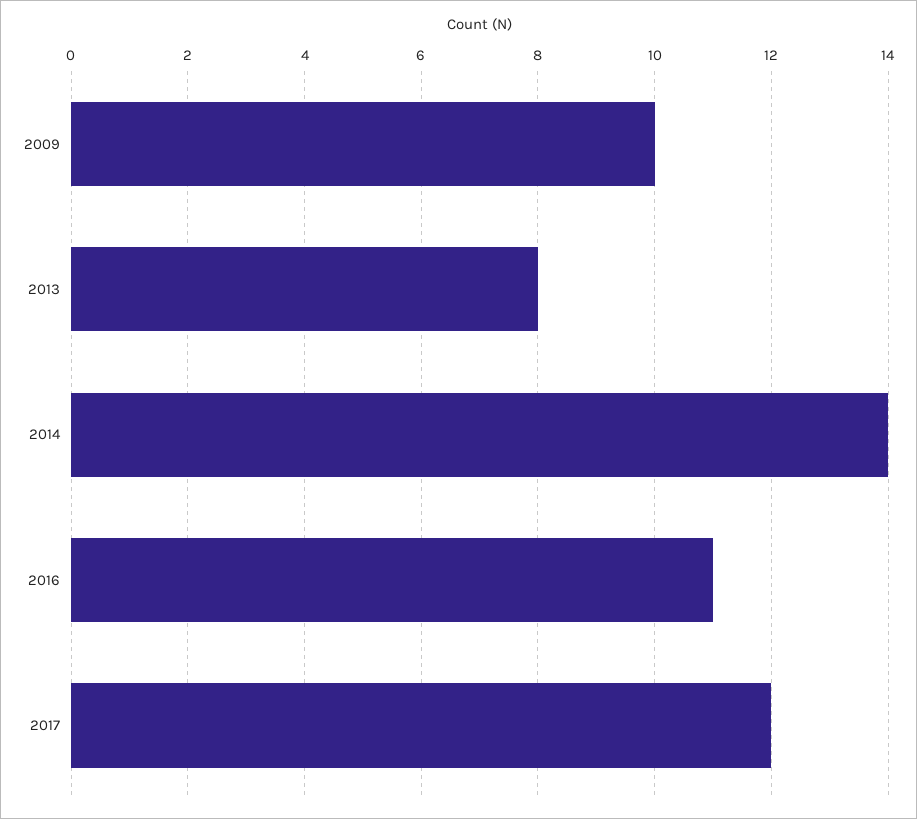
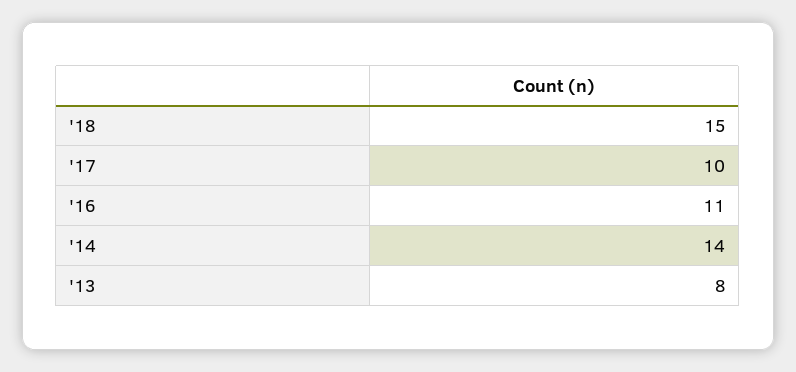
2009: 10 -> none
2017: 12 -> 10
'18: none -> 15

